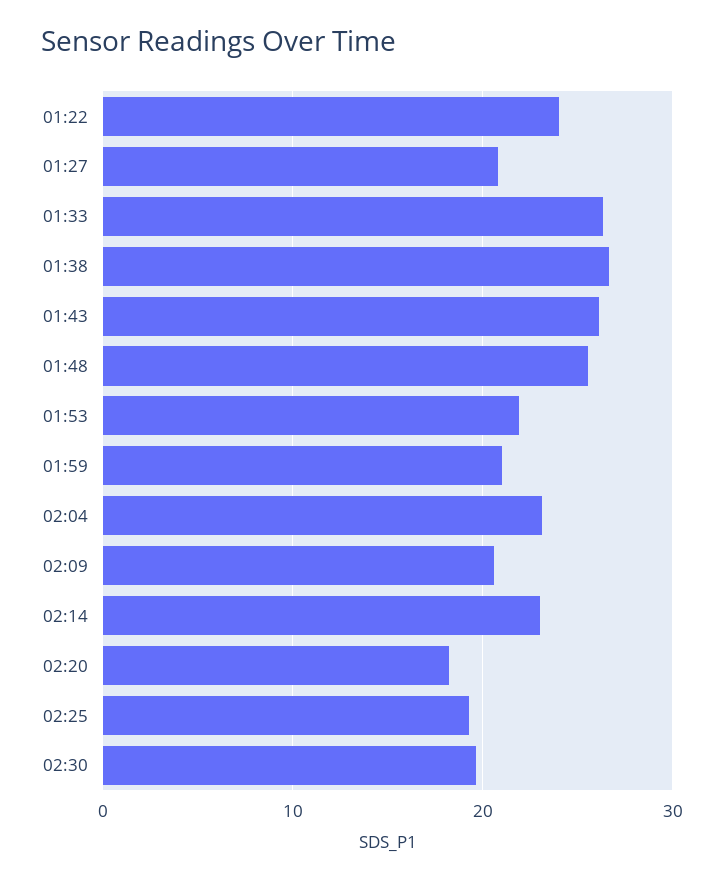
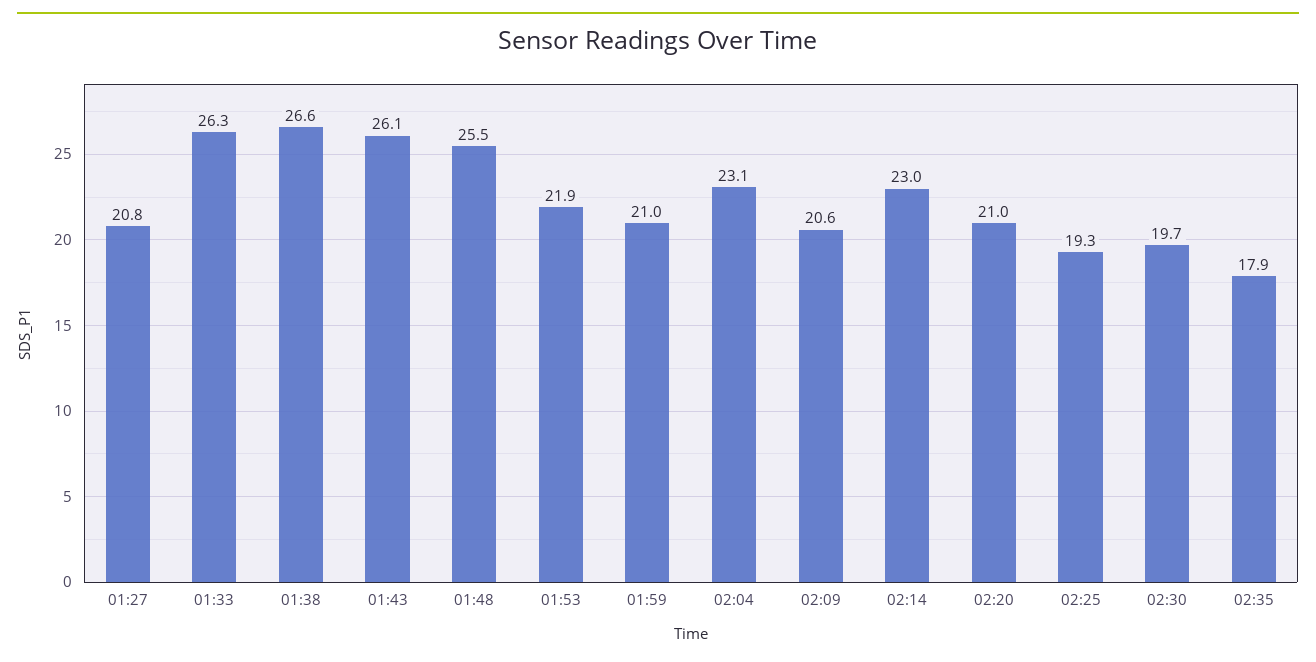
01:22: 24 -> none
02:20: 18 -> 21
02:35: none -> 17.9

